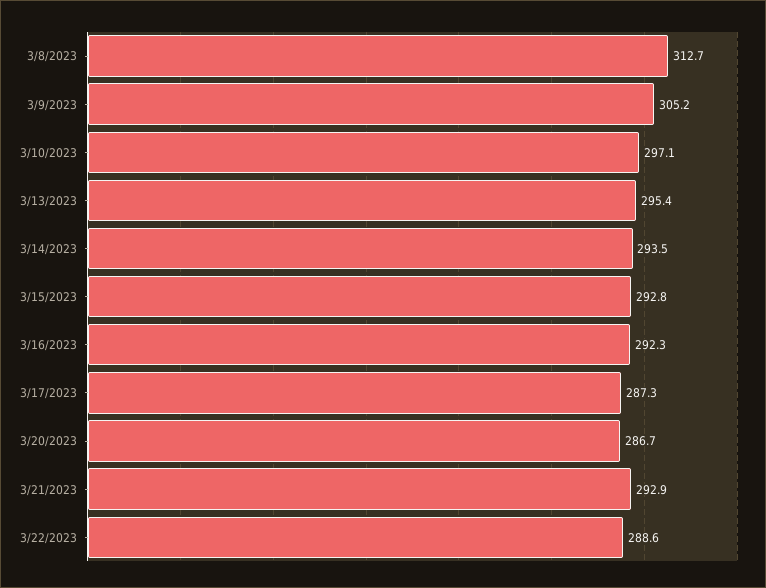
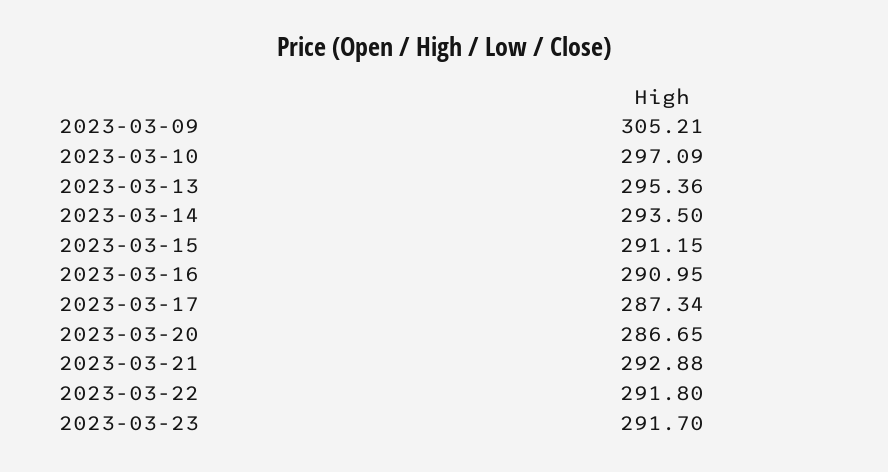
3/8/2023: 312.7 -> none
3/15/2023: 292.8 -> 291.15
3/16/2023: 292.3 -> 290.95
3/22/2023: 288.6 -> 291.8
2023-03-23: none -> 291.7

